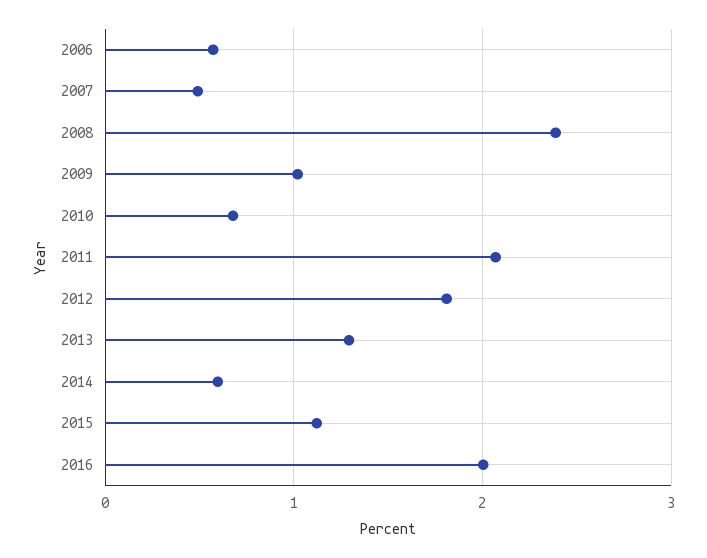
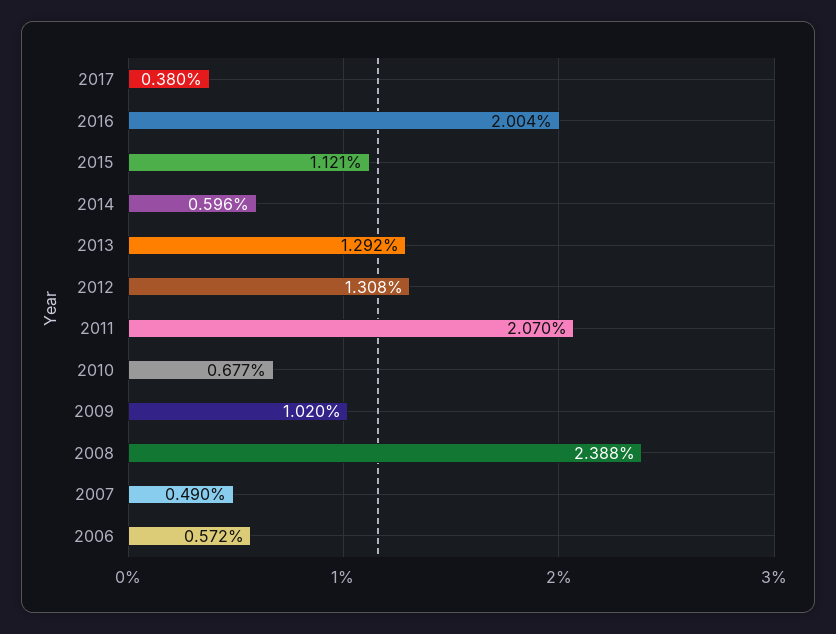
2012: 1.8 -> 1.308
2017: none -> 0.38

